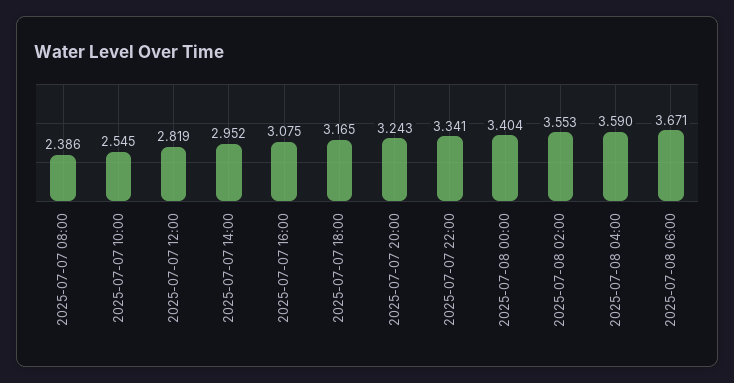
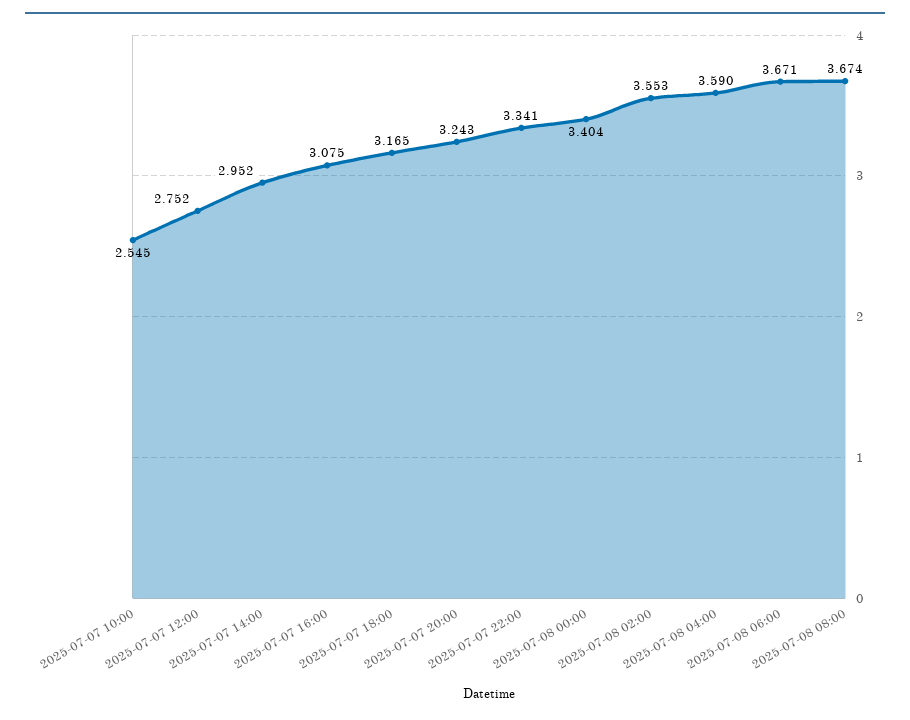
2025-07-07 08:00: 2.386 -> none
2025-07-07 12:00: 2.819 -> 2.752
2025-07-08 08:00: none -> 3.674

